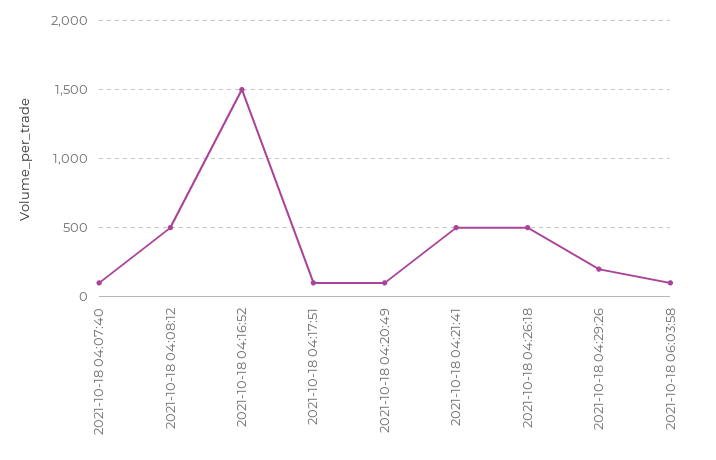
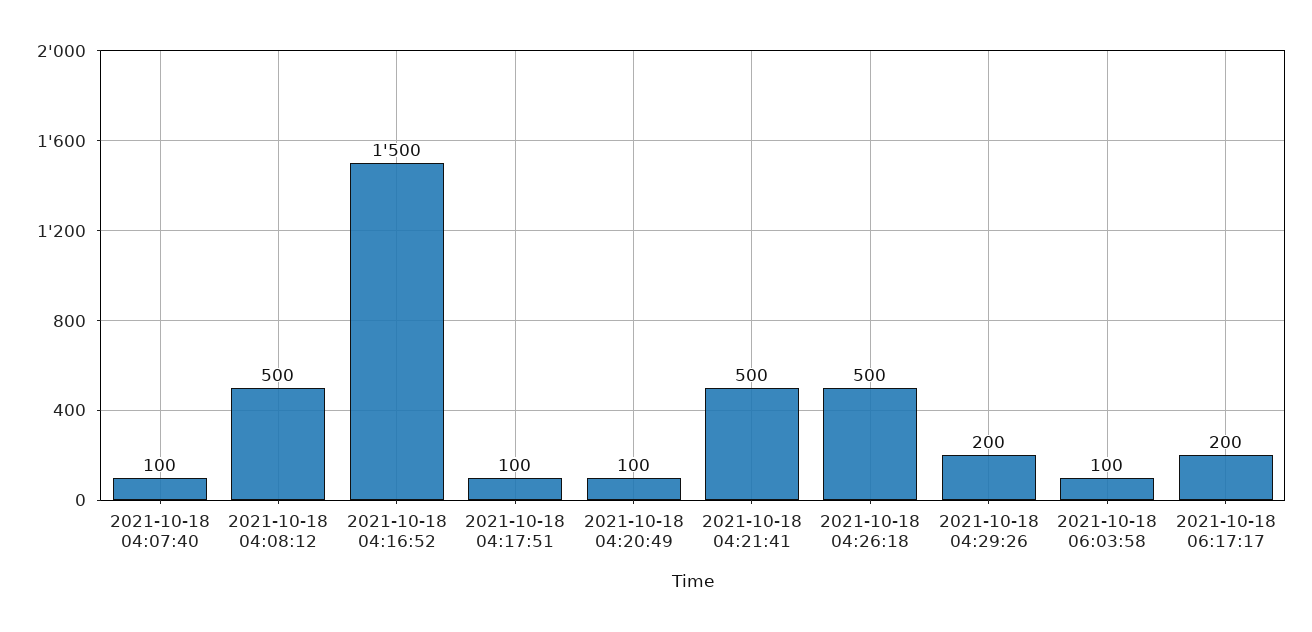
2021-10-18 06:17:17: none -> 200

